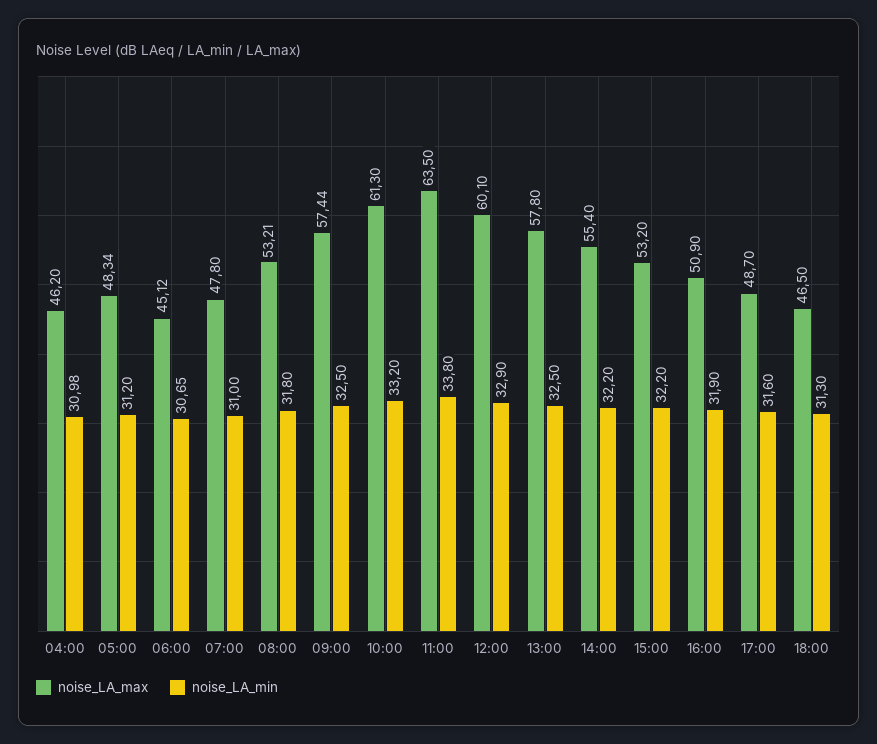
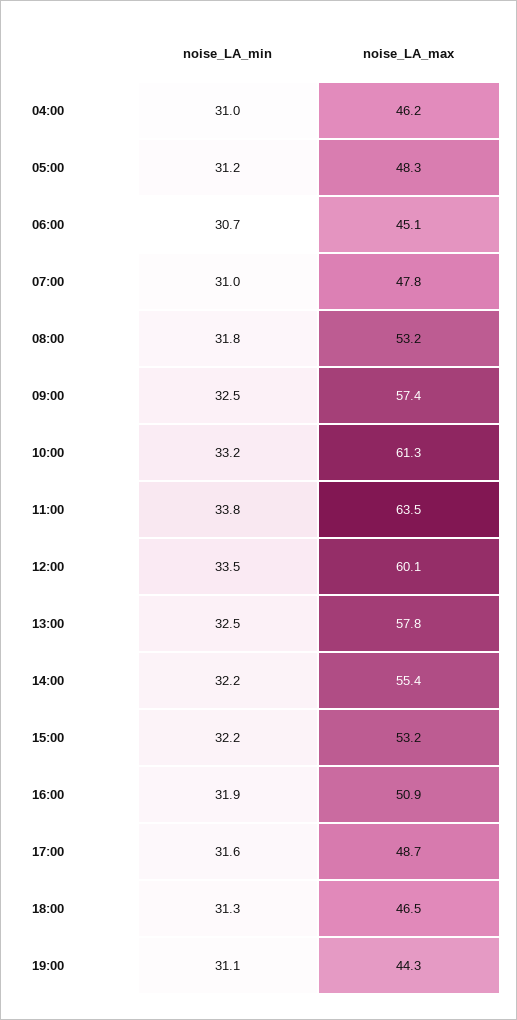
noise_LA_min, 12:00: 32.9 -> 33.5
noise_LA_min, 19:00: none -> 31.1
noise_LA_max, 19:00: none -> 44.3

